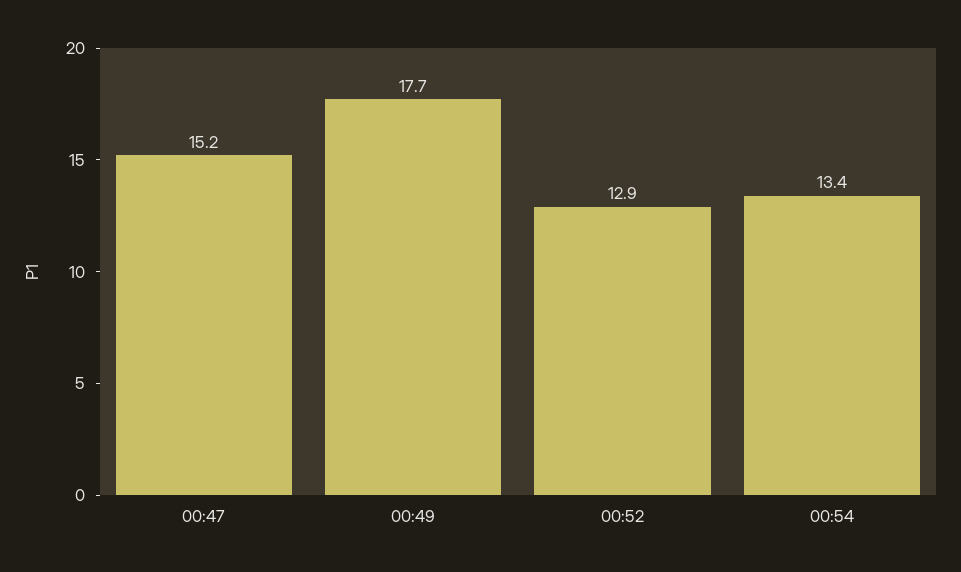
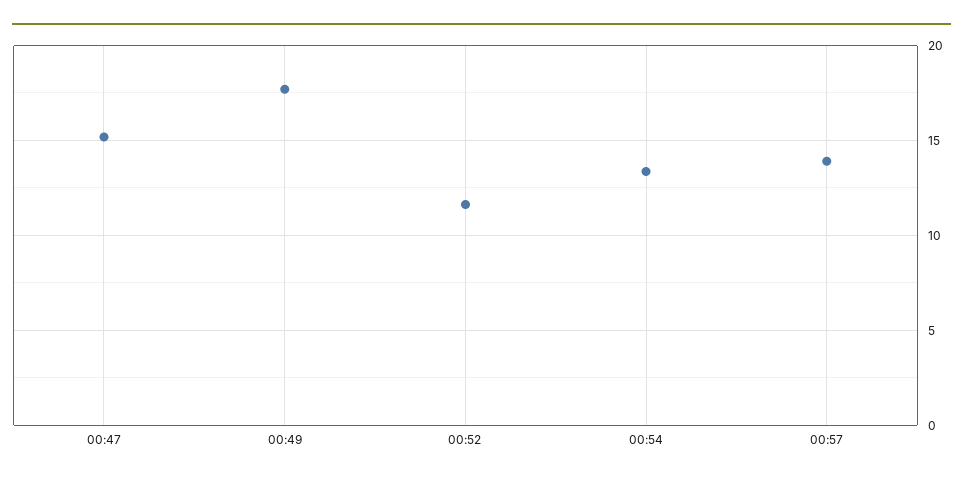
00:52: 12.9 -> 11.5
00:57: none -> 14

